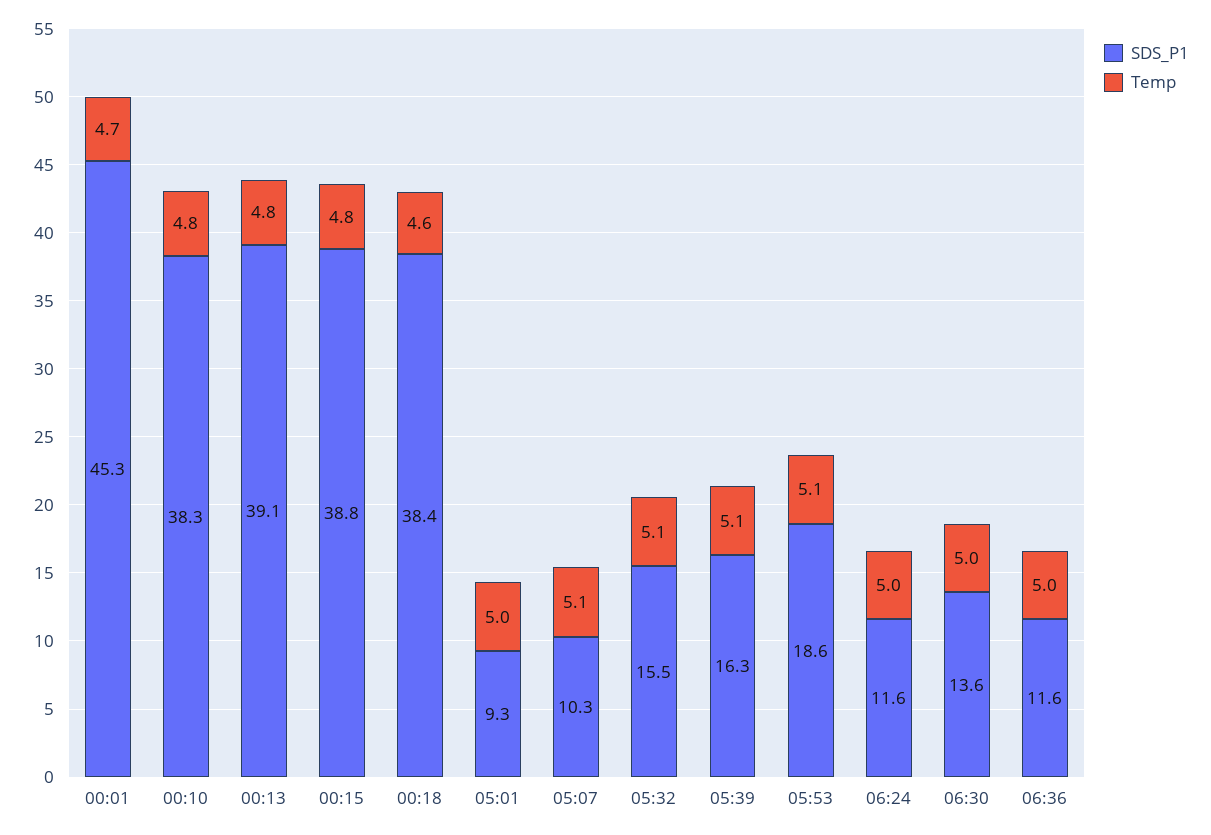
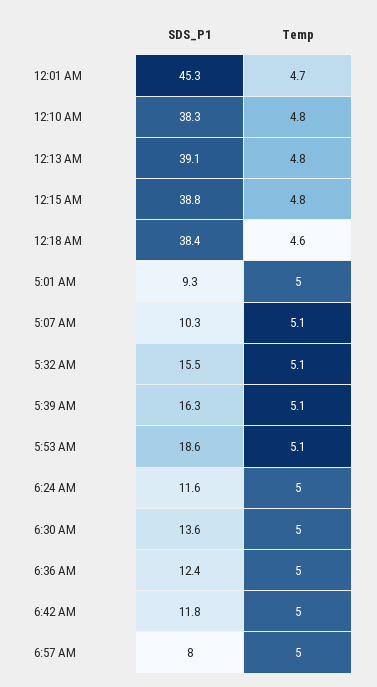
SDS_P1, 06:36: 11.6 -> 12.4
SDS_P1, 6:42 AM: none -> 11.8
Temp, 6:42 AM: none -> 5
SDS_P1, 6:57 AM: none -> 8
Temp, 6:57 AM: none -> 5

